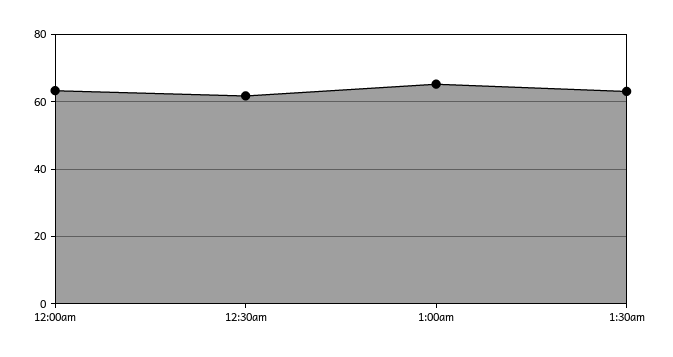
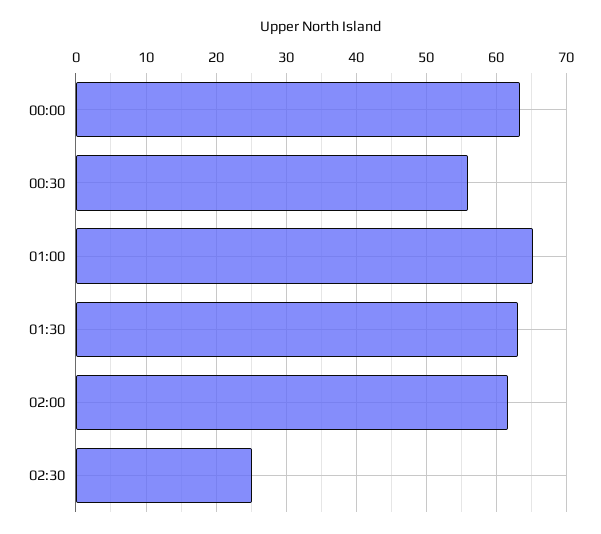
12:30am: 62 -> 56
02:00: none -> 62
02:30: none -> 25

